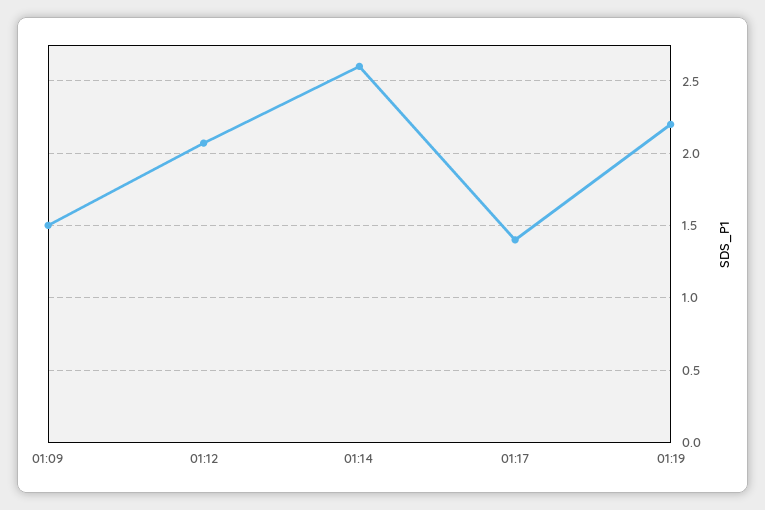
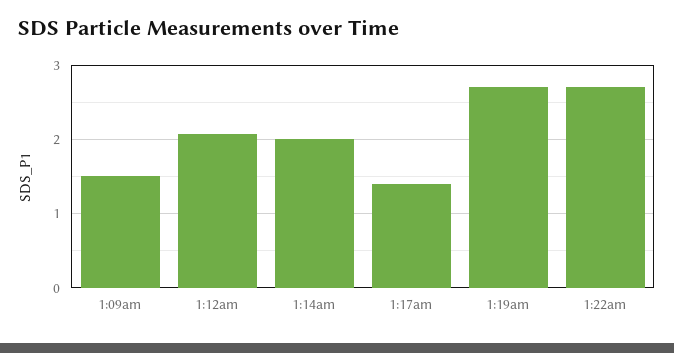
01:14: 2.6 -> 2
01:19: 2.2 -> 2.7
1:22am: none -> 2.7

